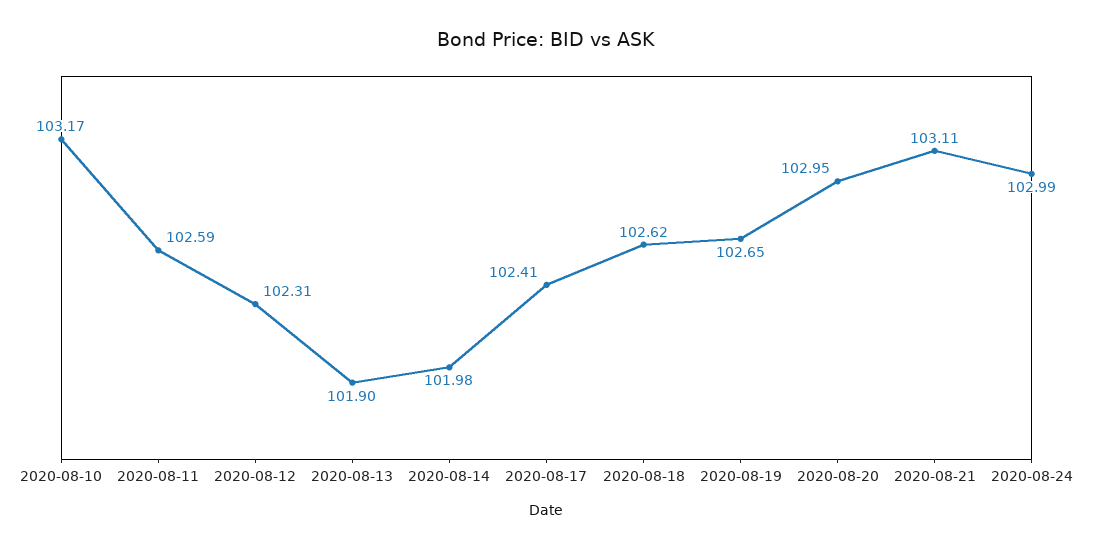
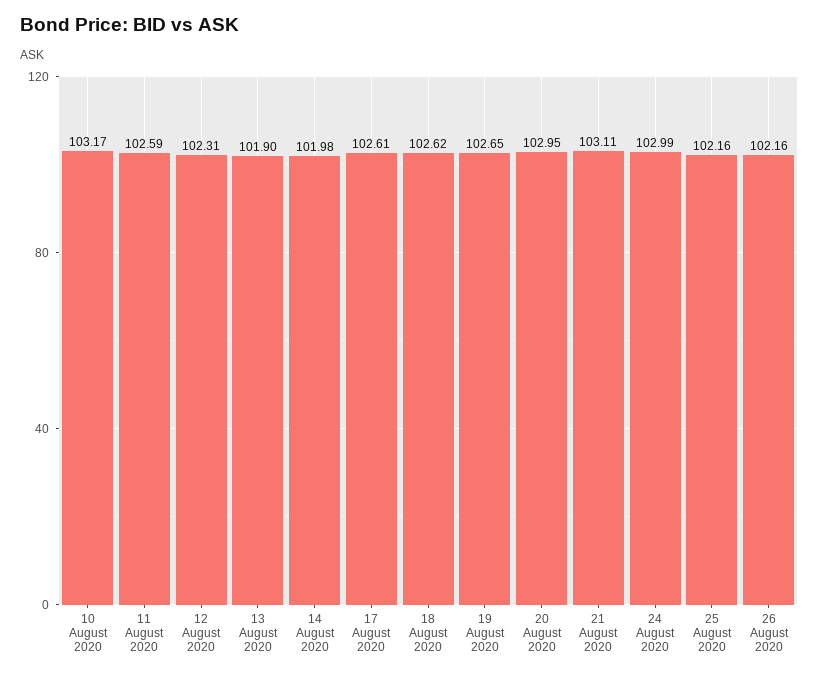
2020-08-17: 102.41 -> 102.61
25 August 2020: none -> 102.16
26 August 2020: none -> 102.16

